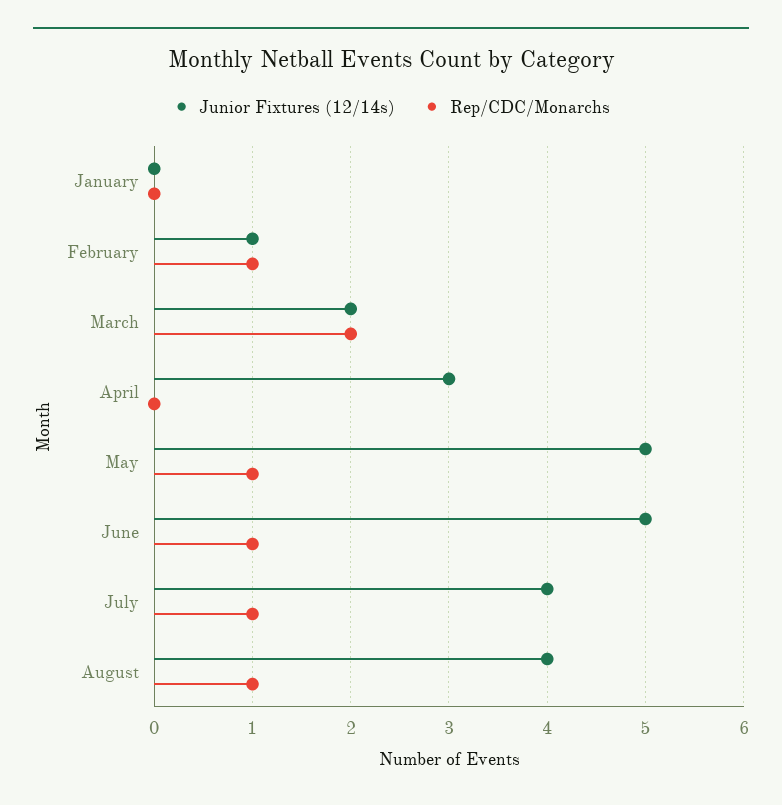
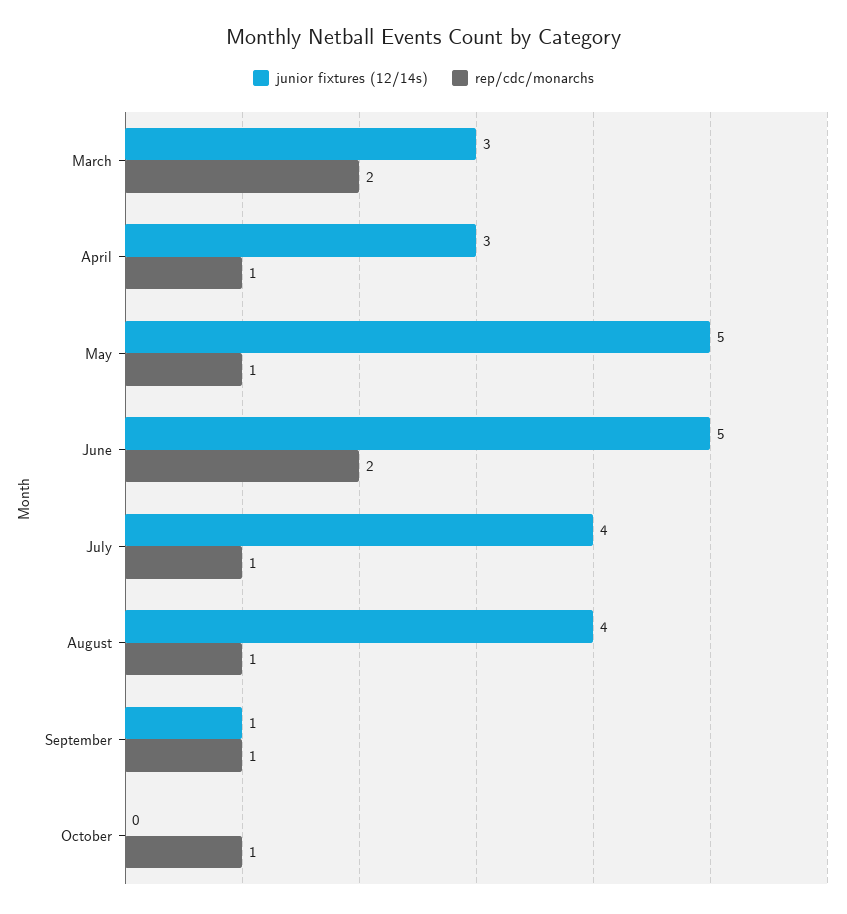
Junior Fixtures (12/14s), January: 0 -> none
Rep/CDC/Monarchs, January: 0 -> none
Junior Fixtures (12/14s), February: 1 -> none
Rep/CDC/Monarchs, February: 1 -> none
Junior Fixtures (12/14s), March: 2 -> 3
Rep/CDC/Monarchs, April: 0 -> 1
Rep/CDC/Monarchs, June: 1 -> 2
Junior Fixtures (12/14s), September: none -> 1
Rep/CDC/Monarchs, September: none -> 1
Junior Fixtures (12/14s), October: none -> 0
Rep/CDC/Monarchs, October: none -> 1

